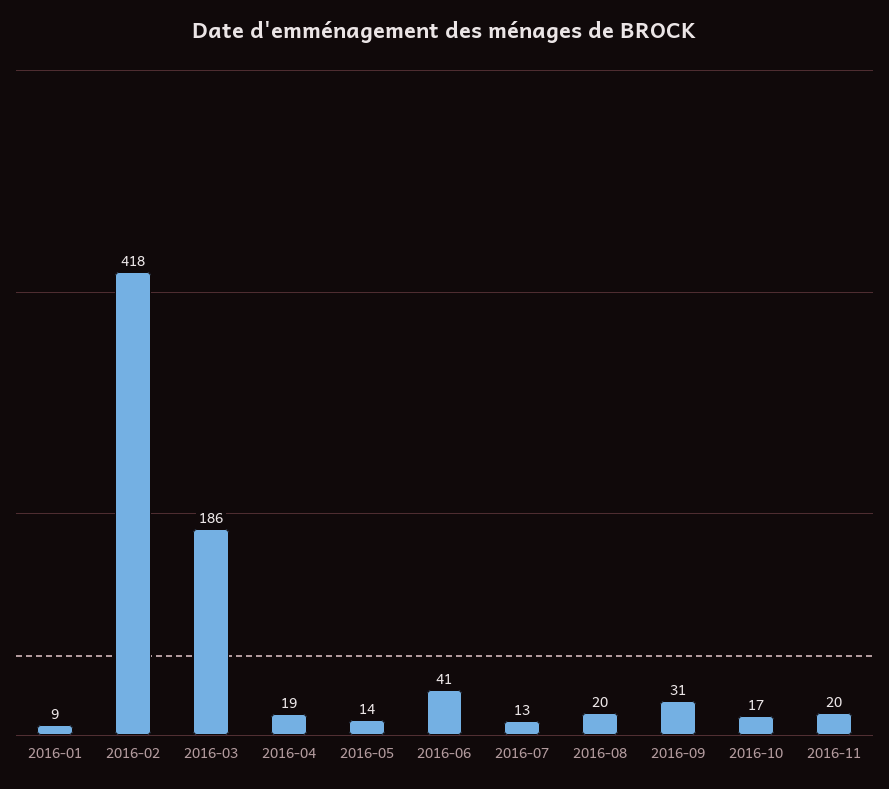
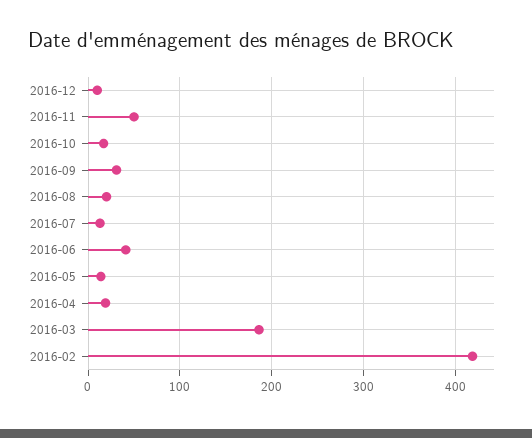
2016-01: 9 -> none
2016-11: 20 -> 50
2016-12: none -> 10

